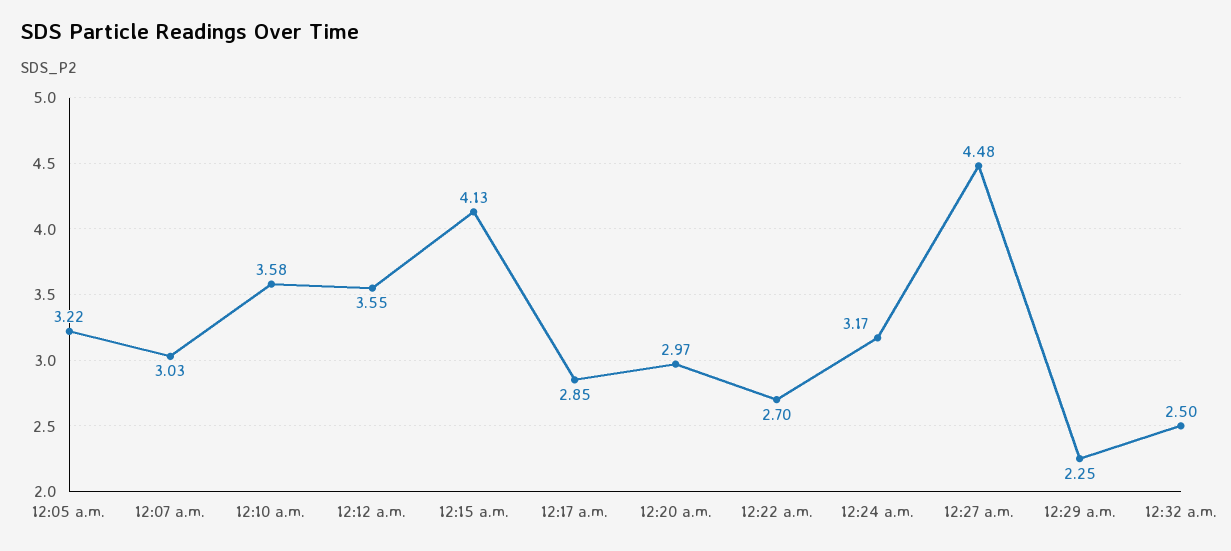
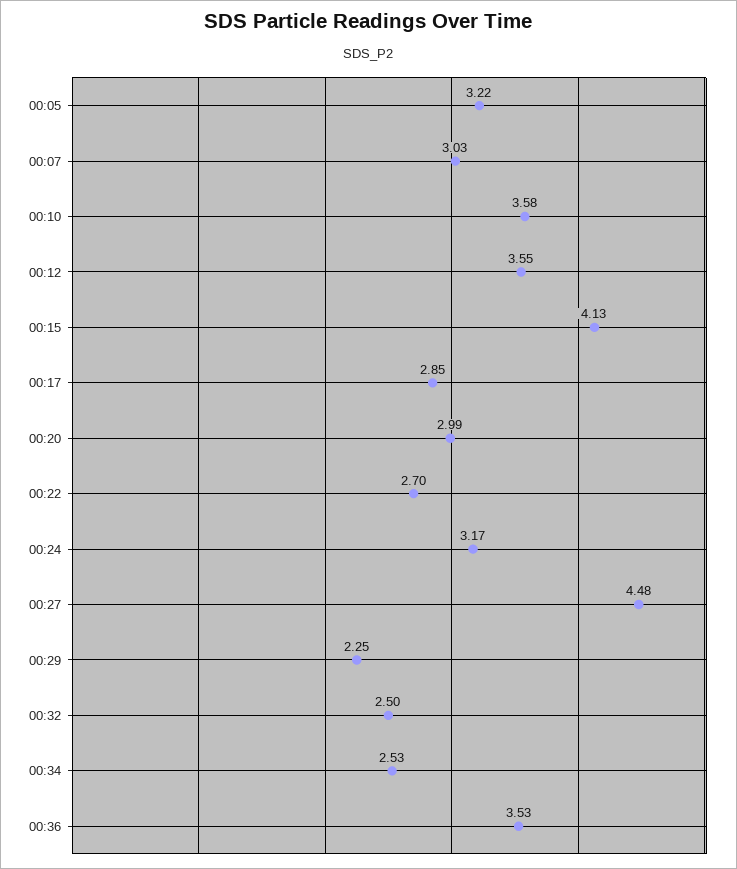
12:20 a.m.: 2.97 -> 2.99
00:34: none -> 2.53
00:36: none -> 3.53

